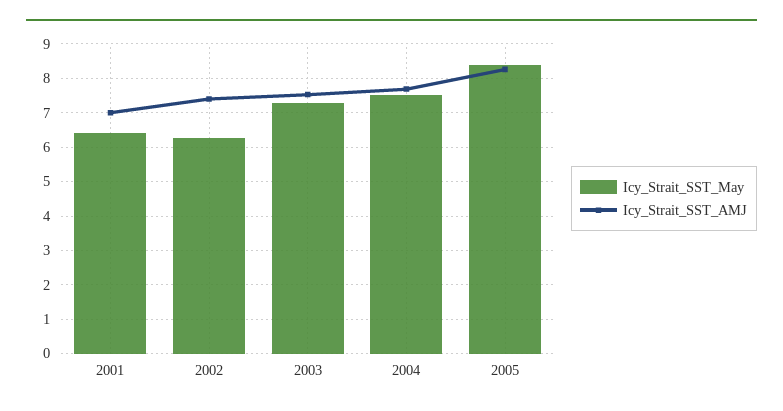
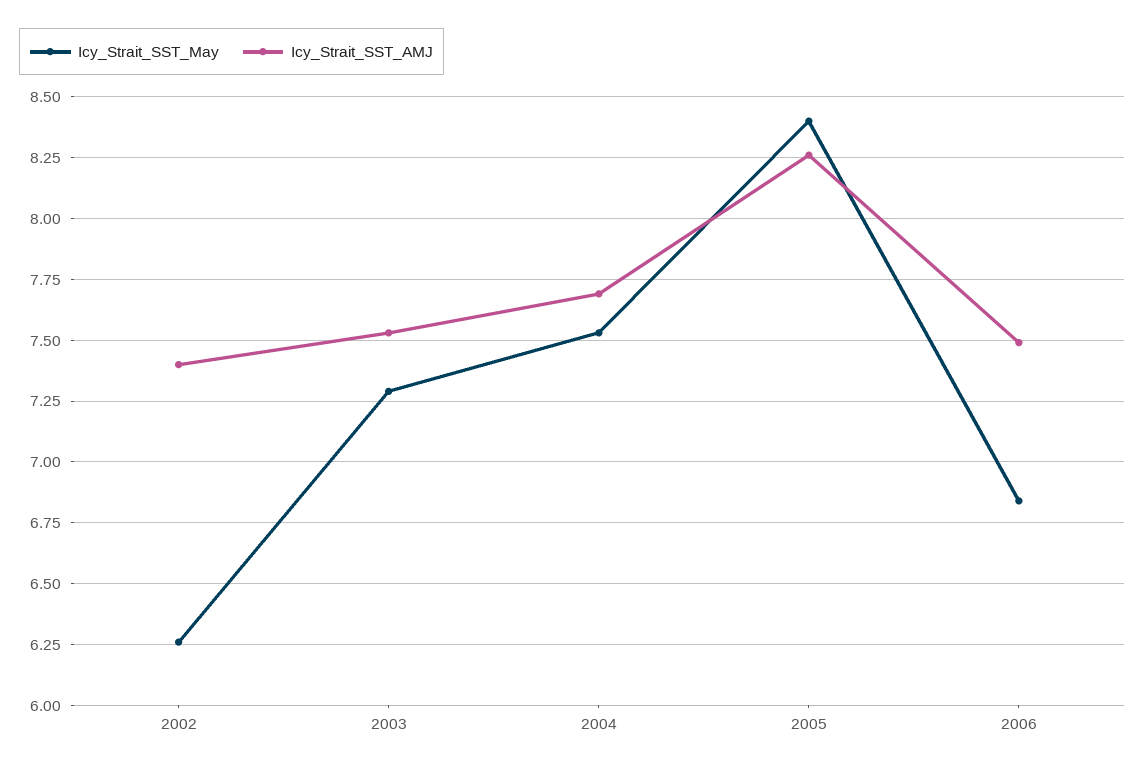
Icy_Strait_SST_May, 2001: 6.4 -> none
Icy_Strait_SST_AMJ, 2001: 7 -> none
Icy_Strait_SST_May, 2006: none -> 6.85
Icy_Strait_SST_AMJ, 2006: none -> 7.5

